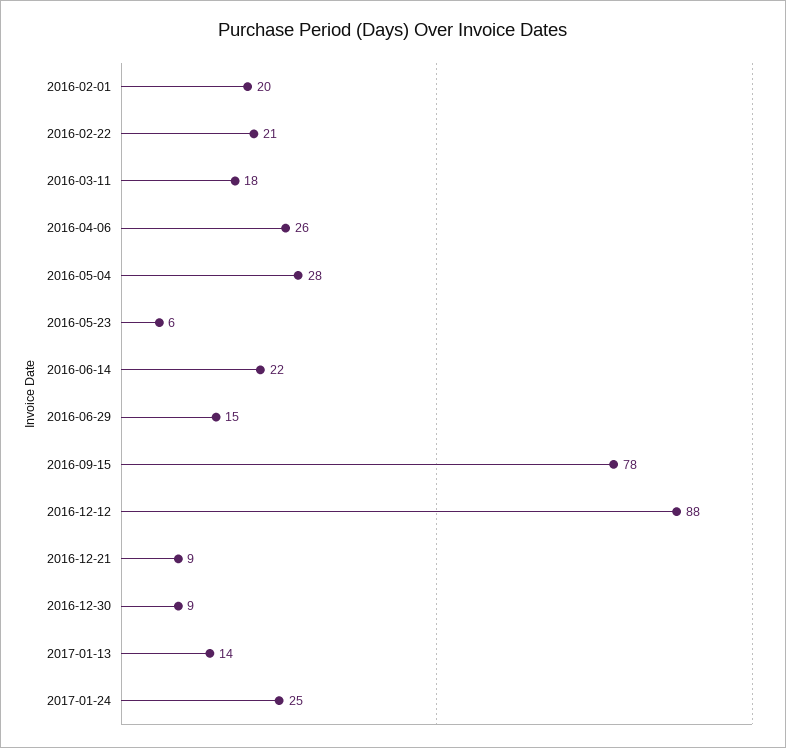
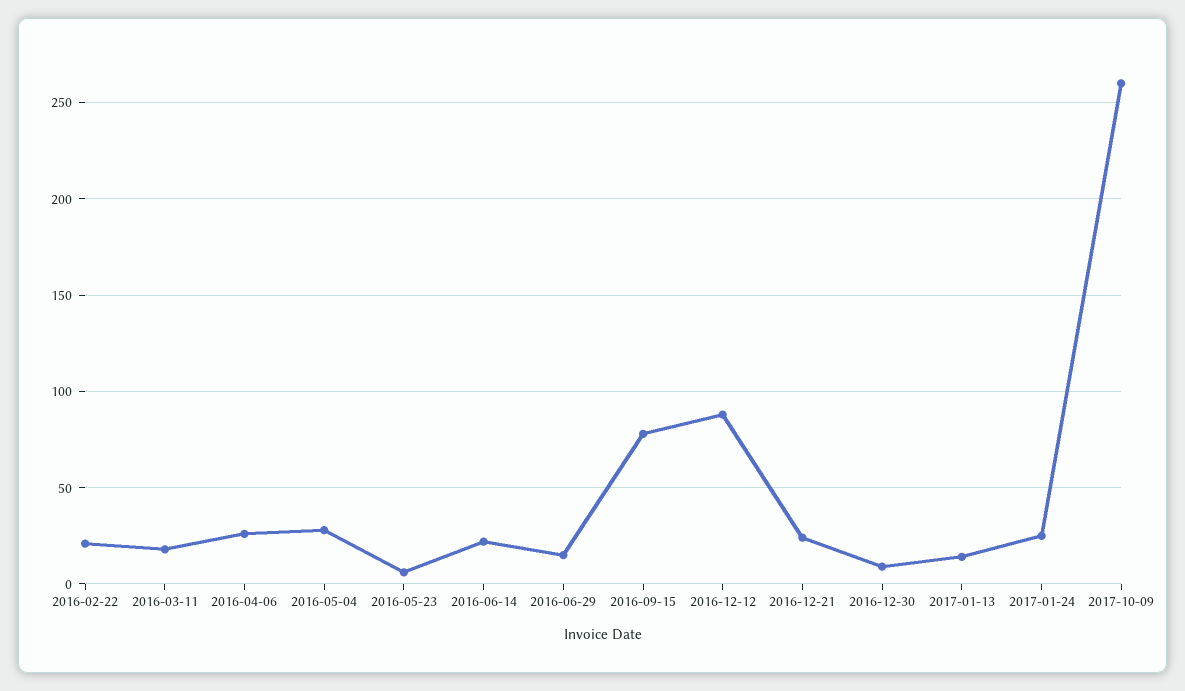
2016-02-01: 20 -> none
2016-12-21: 9 -> 25
2017-10-09: none -> 260

